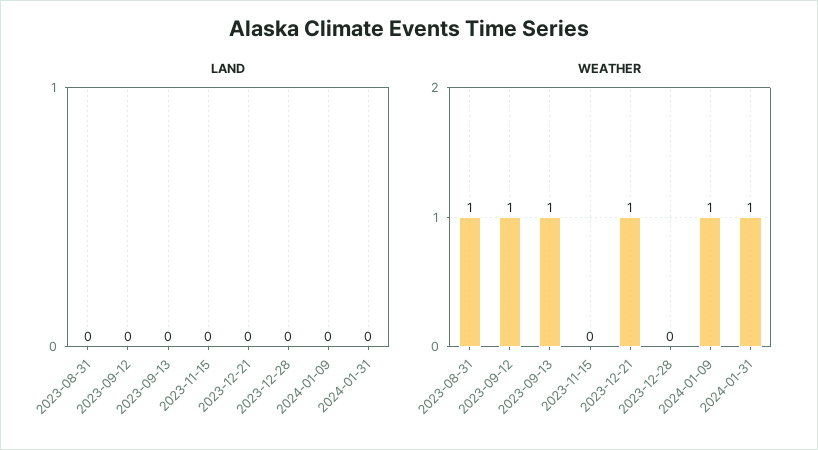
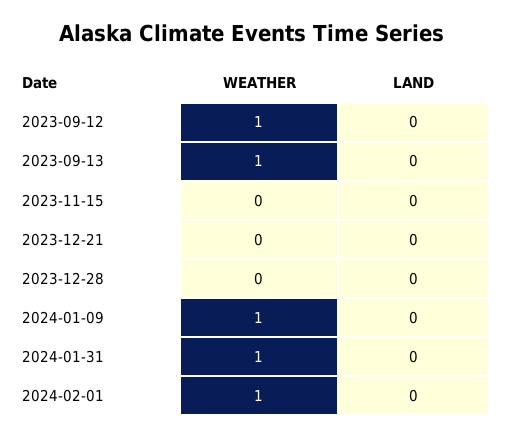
LAND, 2023-08-31: 0 -> none
WEATHER, 2023-08-31: 1 -> none
WEATHER, 2023-12-21: 1 -> 0
WEATHER, 2024-02-01: none -> 1
LAND, 2024-02-01: none -> 0

